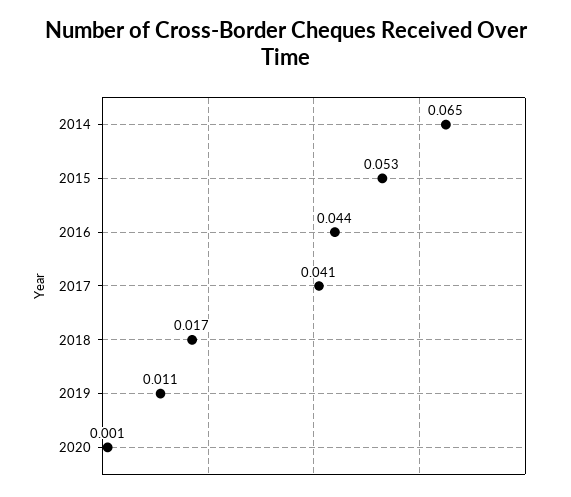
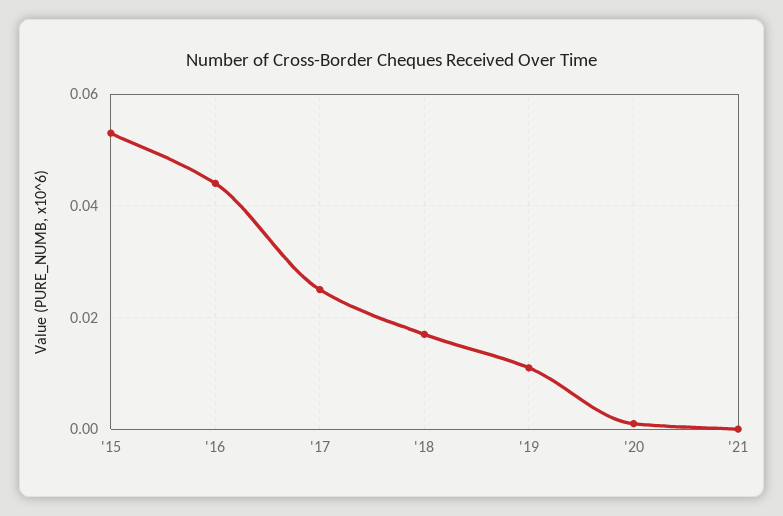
2014: 0.065 -> none
2017: 0.041 -> 0.025
'21: none -> 0

